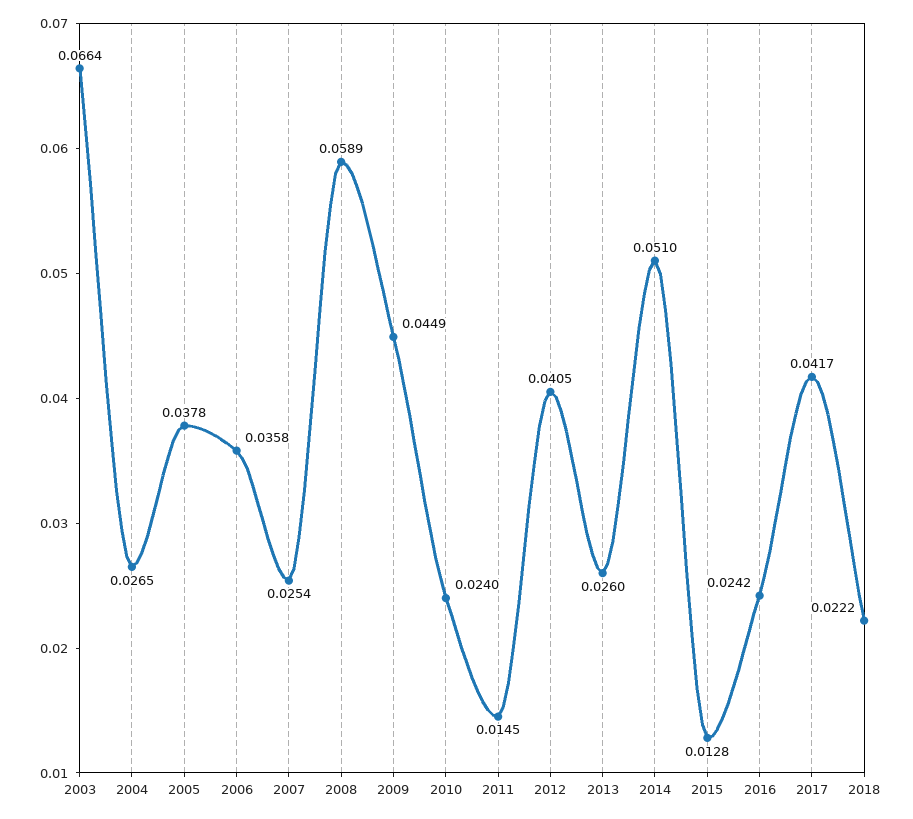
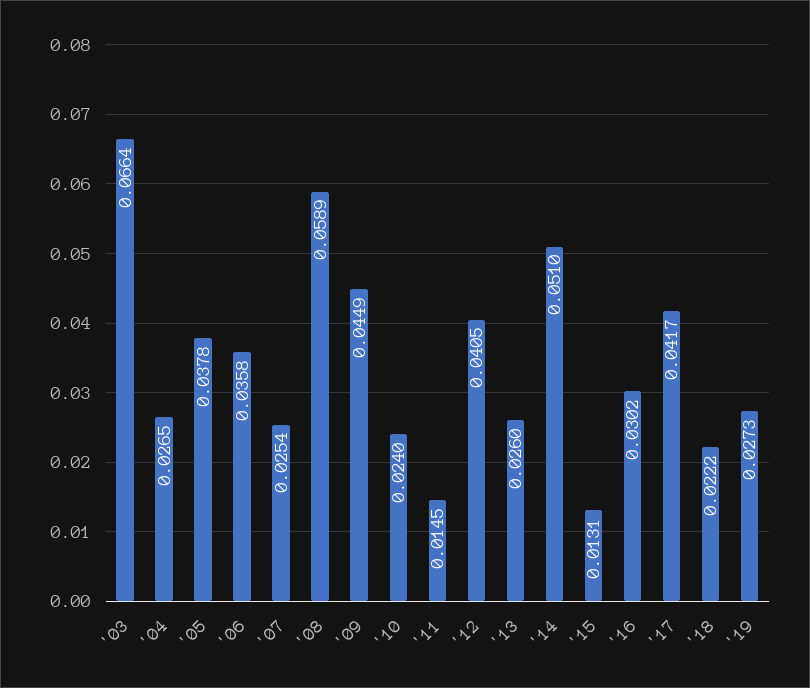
2015: 0.0128 -> 0.0131
2016: 0.0242 -> 0.0302
'19: none -> 0.0273

